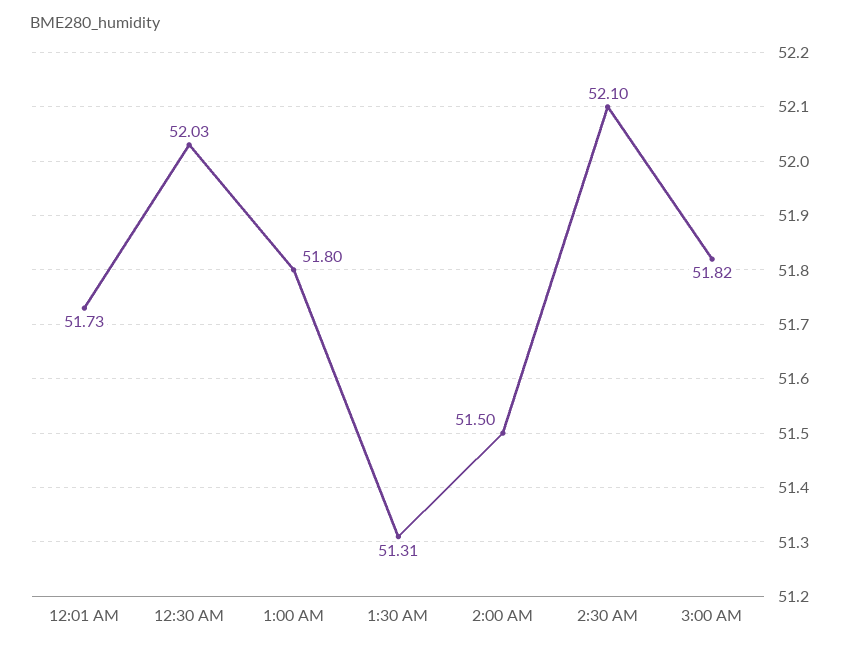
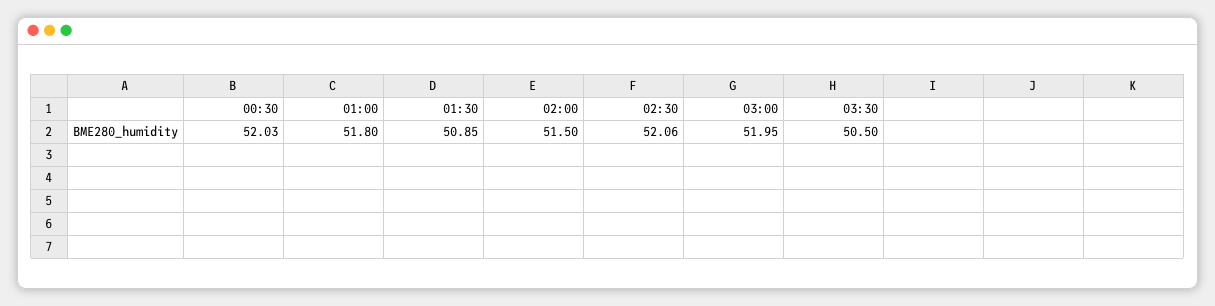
12:01 AM: 51.73 -> none
1:30 AM: 51.31 -> 50.85
2:30 AM: 52.1 -> 52.06
3:00 AM: 51.82 -> 51.95
03:30: none -> 50.5

